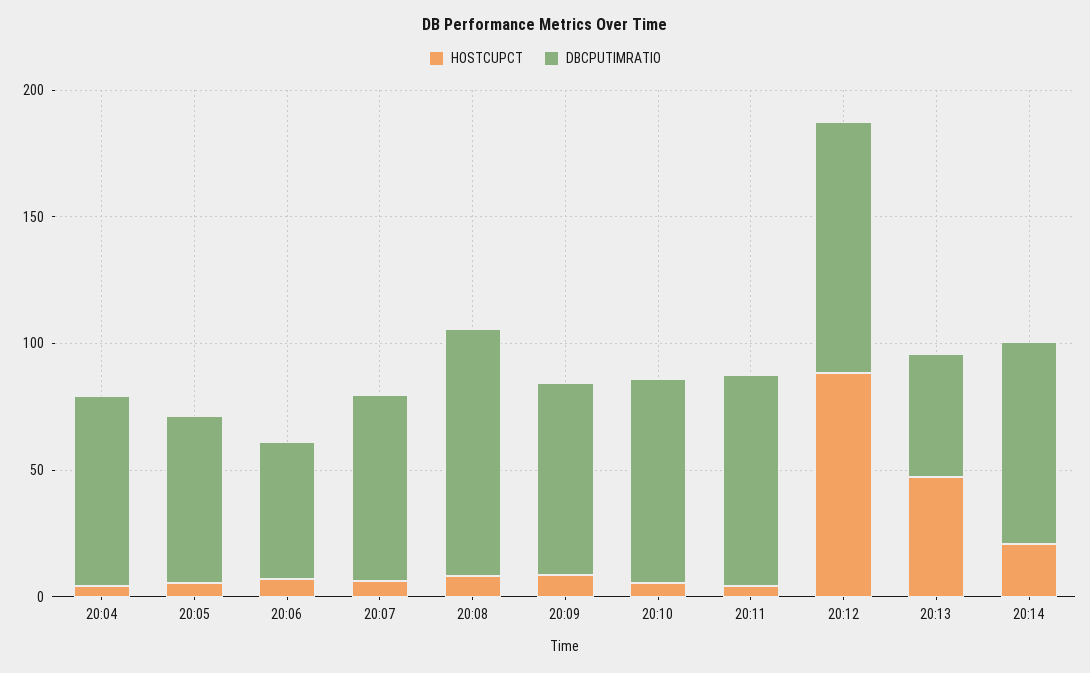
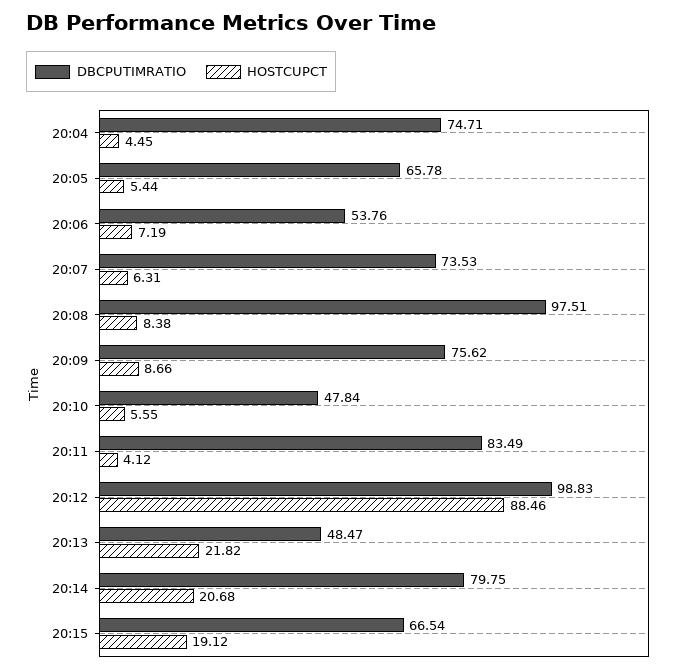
DBCPUTIMRATIO, 20:10: 80 -> 47.84
HOSTCUPCT, 20:13: 50 -> 21.82
DBCPUTIMRATIO, 20:15: none -> 66.54
HOSTCUPCT, 20:15: none -> 19.12

